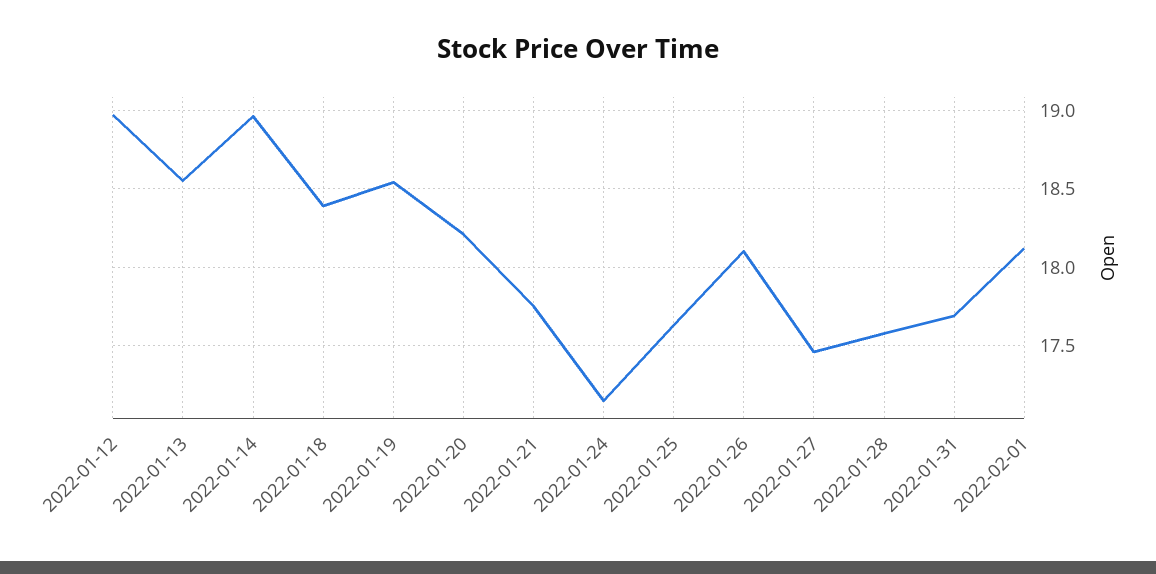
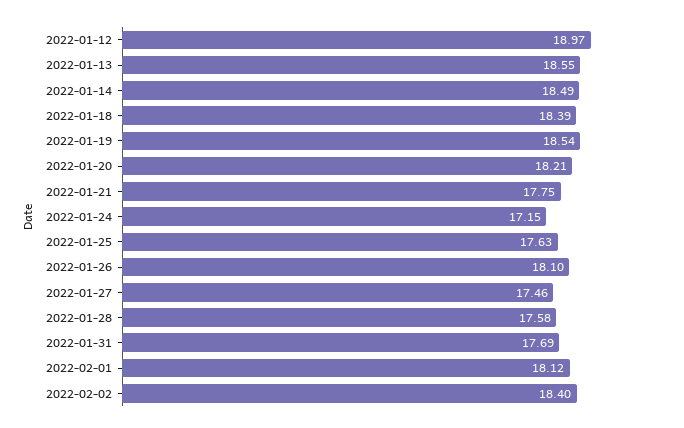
2022-01-14: 18.95 -> 18.49
2022-02-02: none -> 18.4

